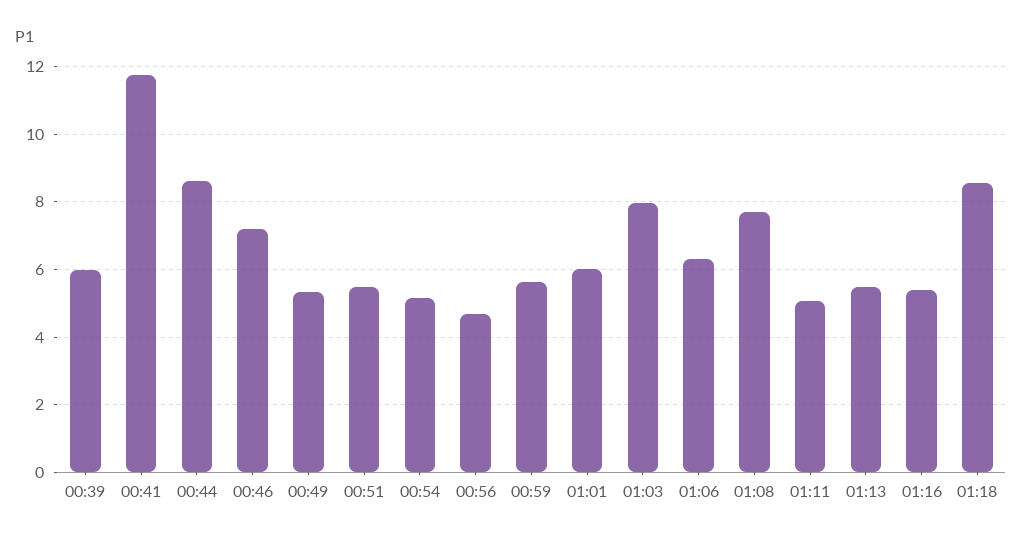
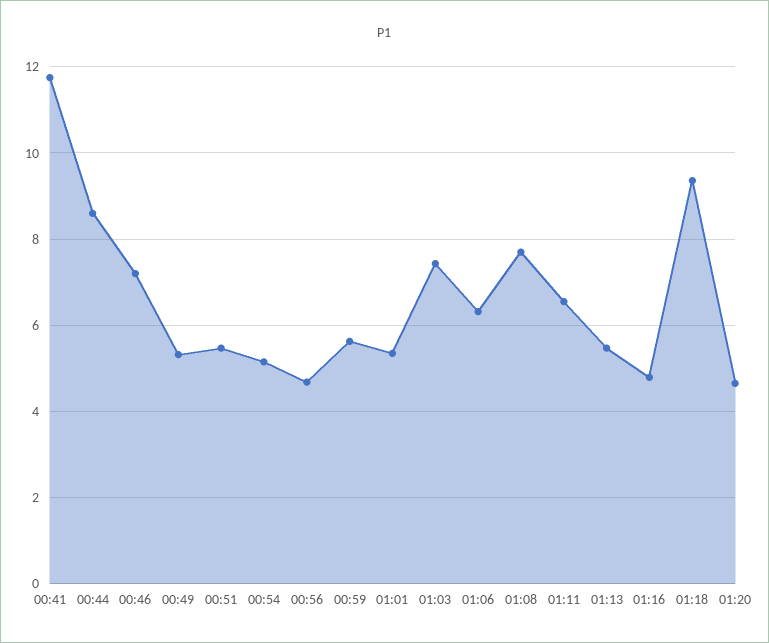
00:39: 6 -> none
01:01: 6 -> 5.4
01:03: 8 -> 7.4
01:11: 5 -> 6.6
01:16: 5.4 -> 4.8
01:18: 8.6 -> 9.4
01:20: none -> 4.6

